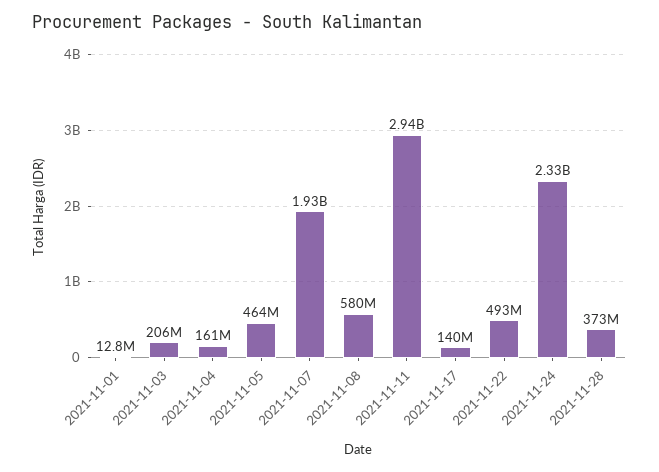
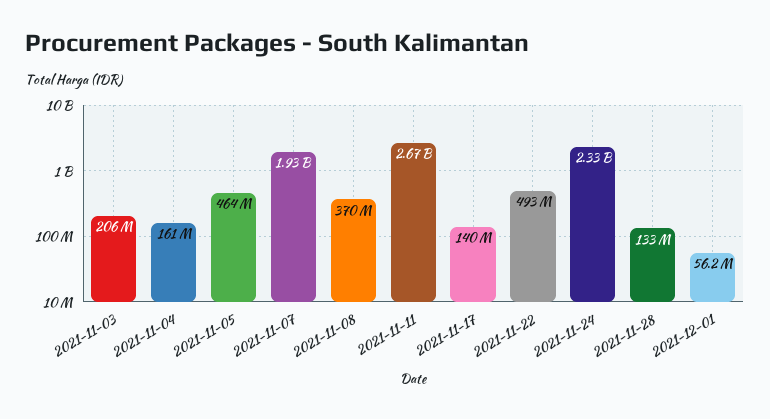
2021-11-01: 12800000 -> none
2021-11-08: 580000000 -> 370000000
2021-11-11: 2940000000 -> 2670000000
2021-11-28: 373000000 -> 133000000
2021-12-01: none -> 56200000

